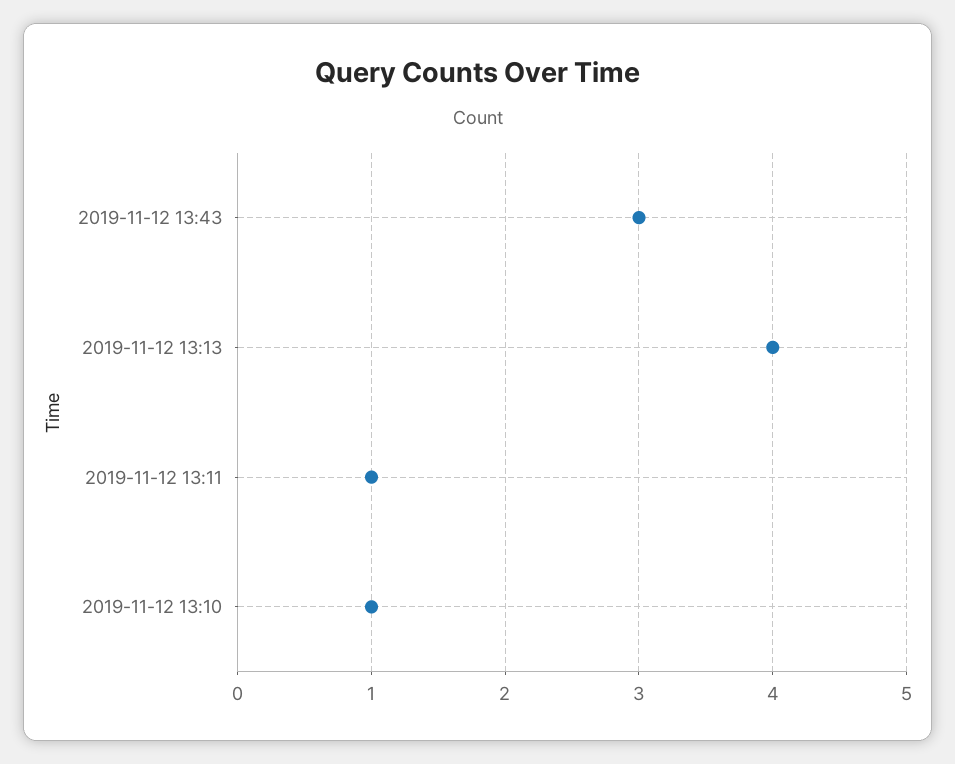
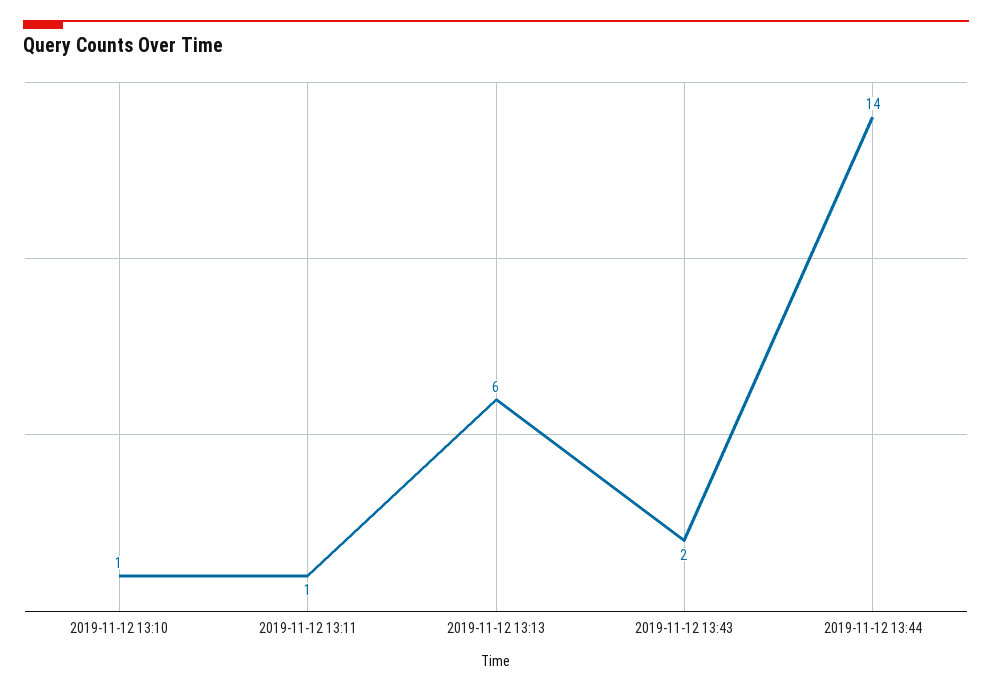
2019-11-12 13:43: 3 -> 2
2019-11-12 13:13: 4 -> 6
2019-11-12 13:44: none -> 14

